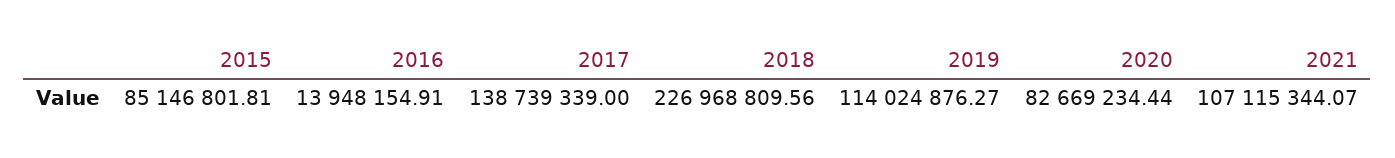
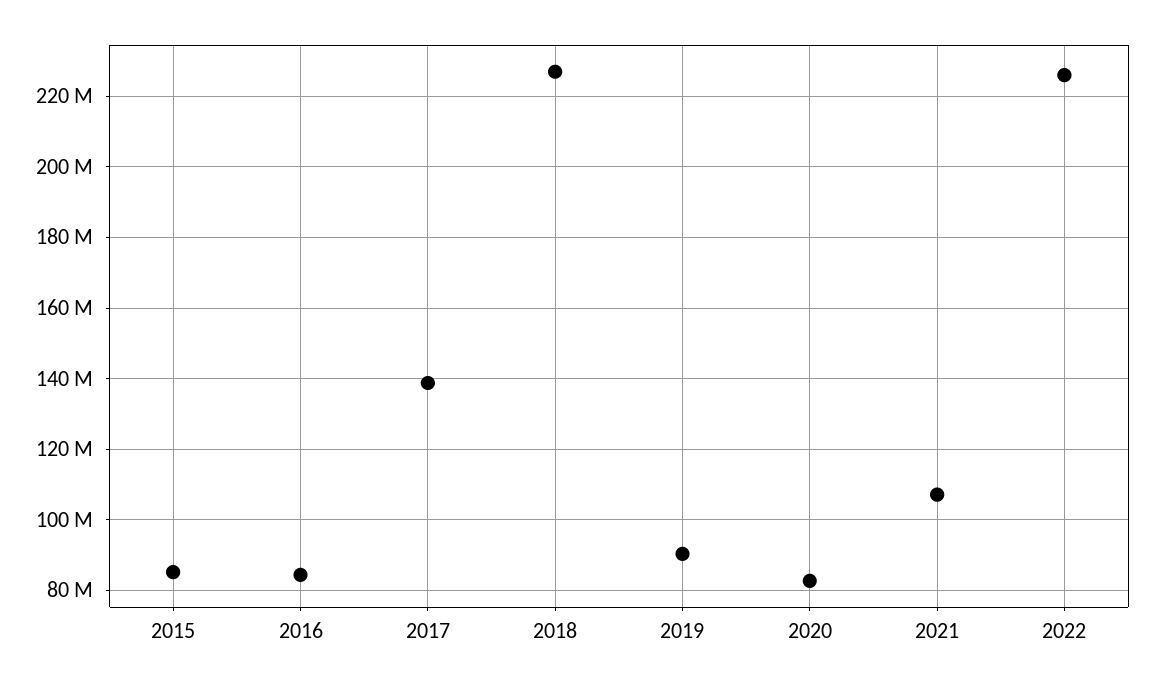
2016: 13948154.91 -> 84000000
2019: 114024876.27 -> 90000000
2022: none -> 226000000

